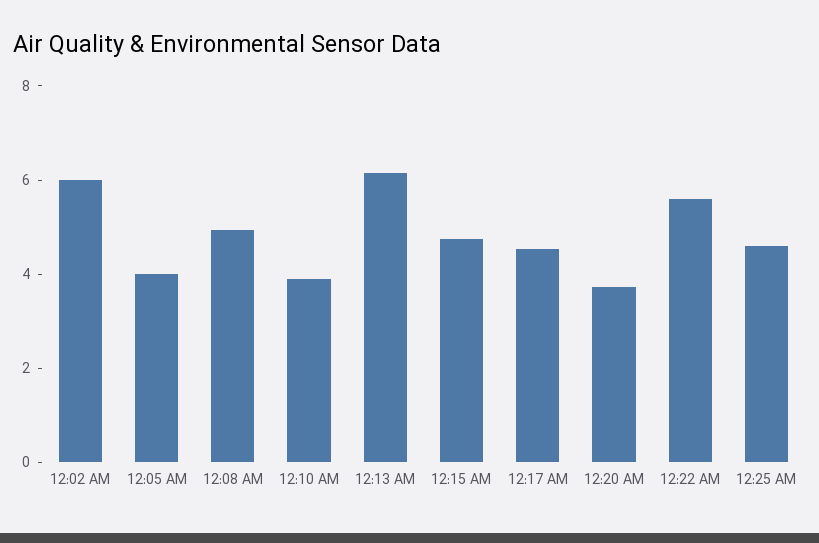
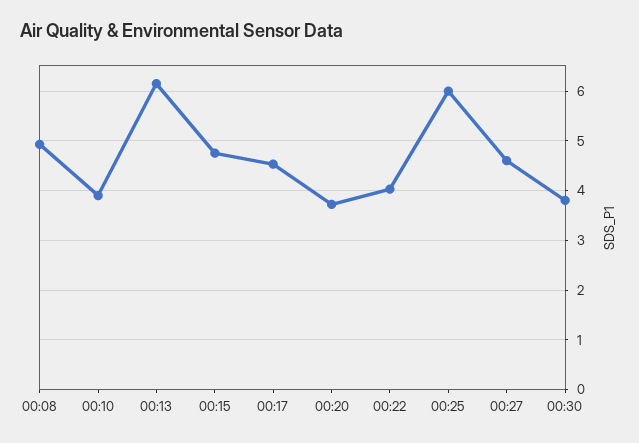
12:02 AM: 6 -> none
12:05 AM: 4 -> none
12:22 AM: 5.5 -> 4
12:25 AM: 4.5 -> 6
00:27: none -> 4.6
00:30: none -> 3.8

